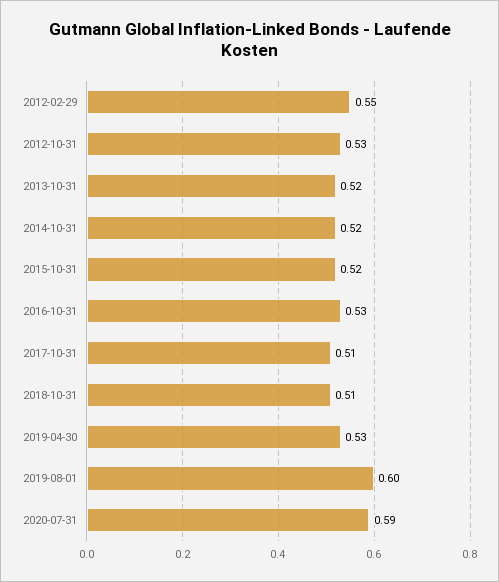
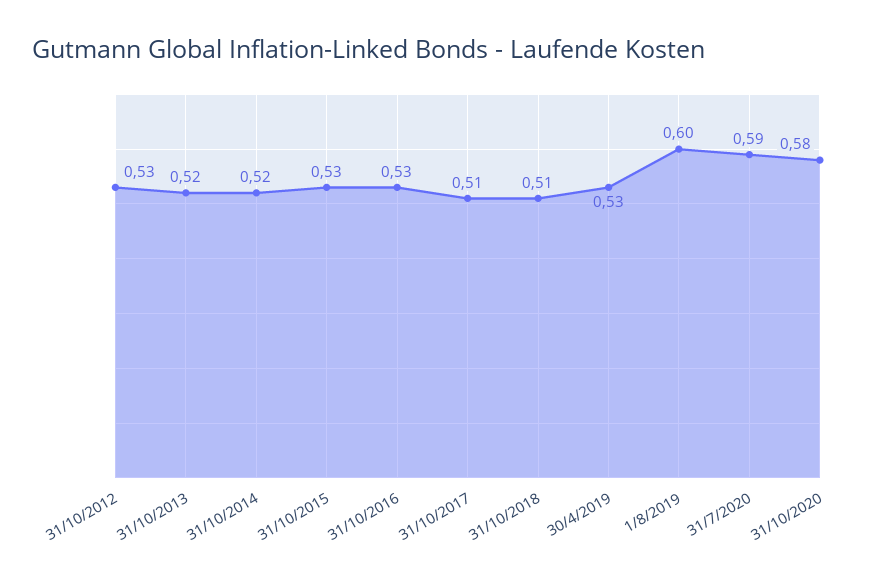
2012-02-29: 0.55 -> none
2015-10-31: 0.52 -> 0.53
31/10/2020: none -> 0.58

